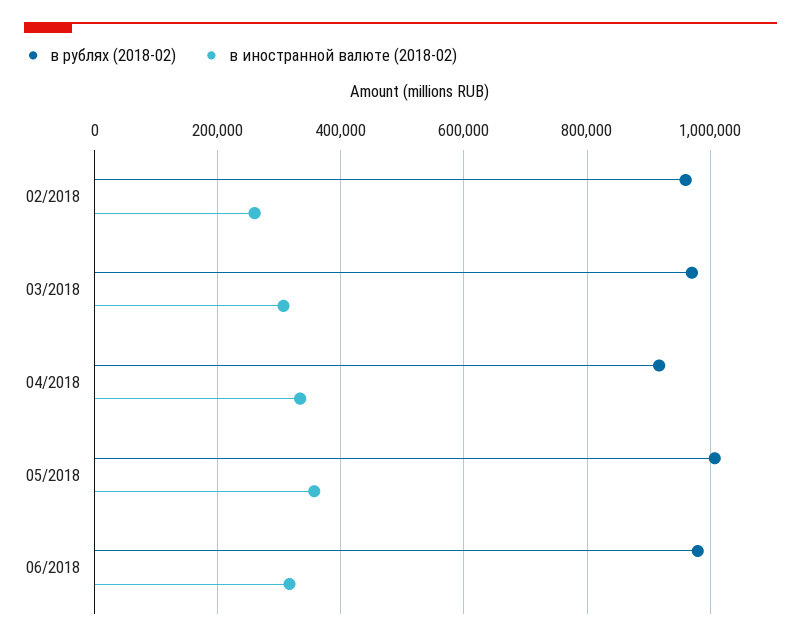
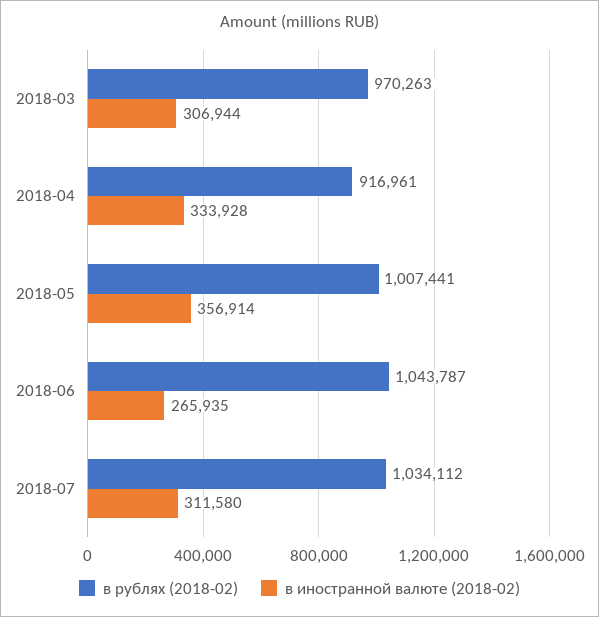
в рублях (2018-02), 02/2018: 960000 -> none
в иностранной валюте (2018-02), 02/2018: 260000 -> none
в рублях (2018-02), 06/2018: 980000 -> 1043787
в иностранной валюте (2018-02), 06/2018: 320000 -> 265935
в рублях (2018-02), 2018-07: none -> 1034112
в иностранной валюте (2018-02), 2018-07: none -> 311580

